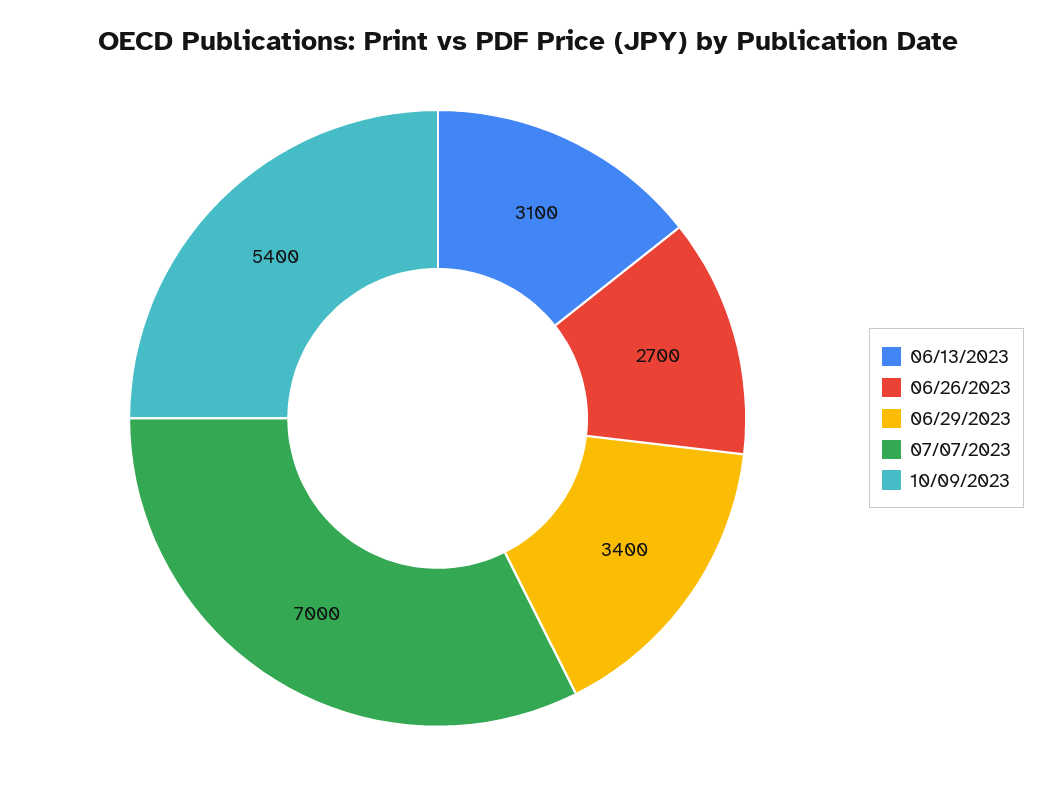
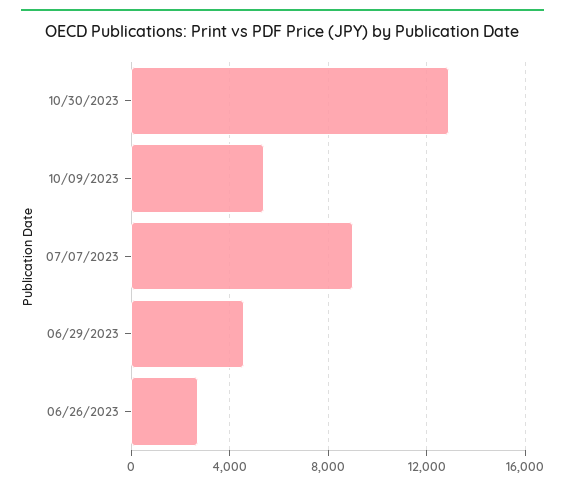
06/13/2023: 3100 -> none
06/29/2023: 3400 -> 4500
07/07/2023: 7000 -> 9000
10/30/2023: none -> 13000

